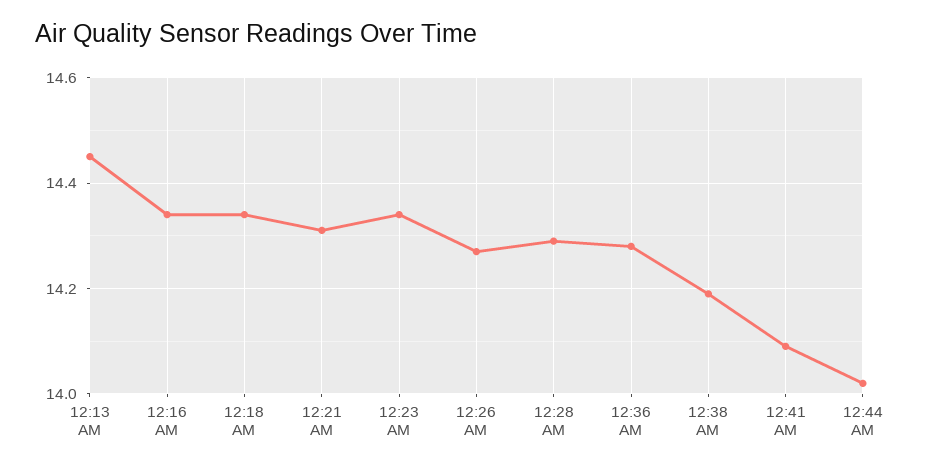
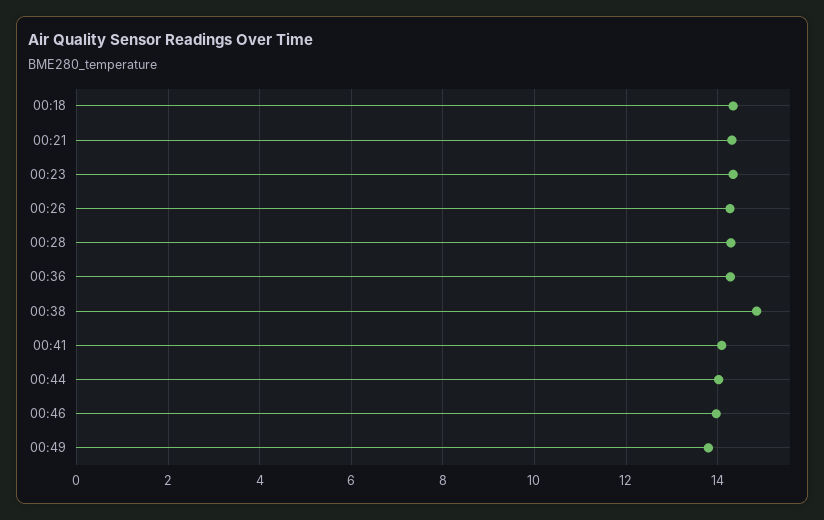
12:13 AM: 14.45 -> none
12:16 AM: 14.35 -> none
12:38 AM: 14.2 -> 14.8
00:46: none -> 14
00:49: none -> 13.8

